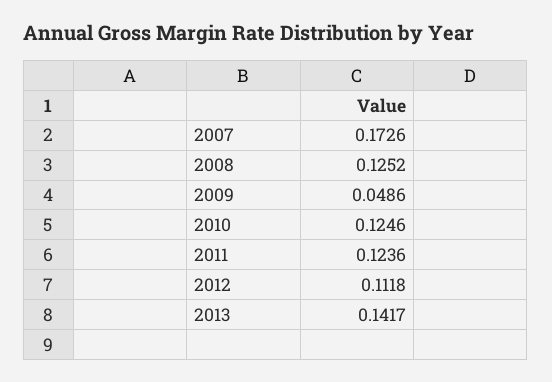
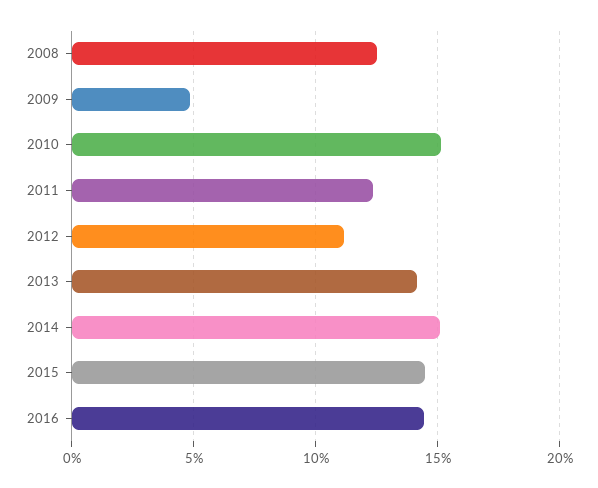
2007: 0.1726 -> none
2010: 0.1246 -> 0.15
2014: none -> 0.15
2015: none -> 0.145
2016: none -> 0.145

